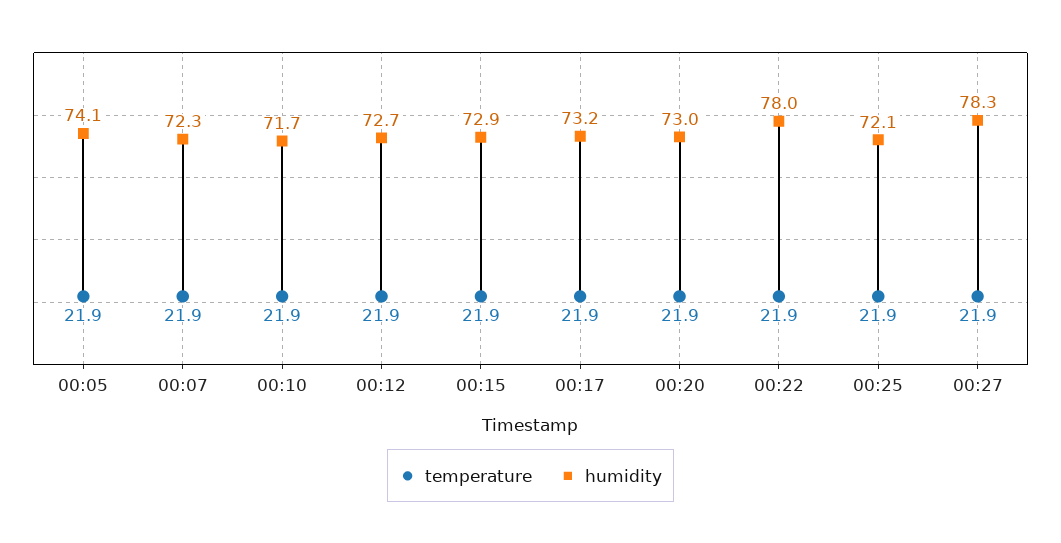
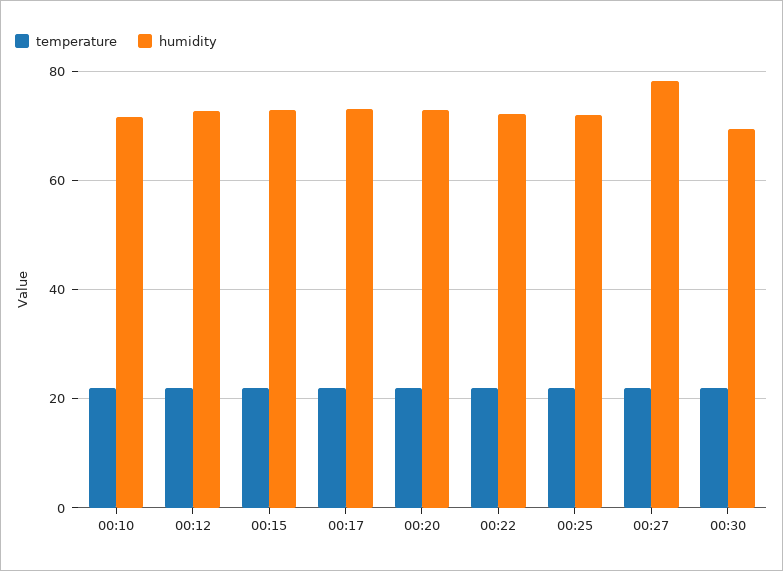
temperature, 00:05: 21.9 -> none
humidity, 00:05: 74.1 -> none
temperature, 00:07: 21.9 -> none
humidity, 00:07: 72.3 -> none
humidity, 00:22: 78 -> 72
temperature, 00:30: none -> 22
humidity, 00:30: none -> 70

